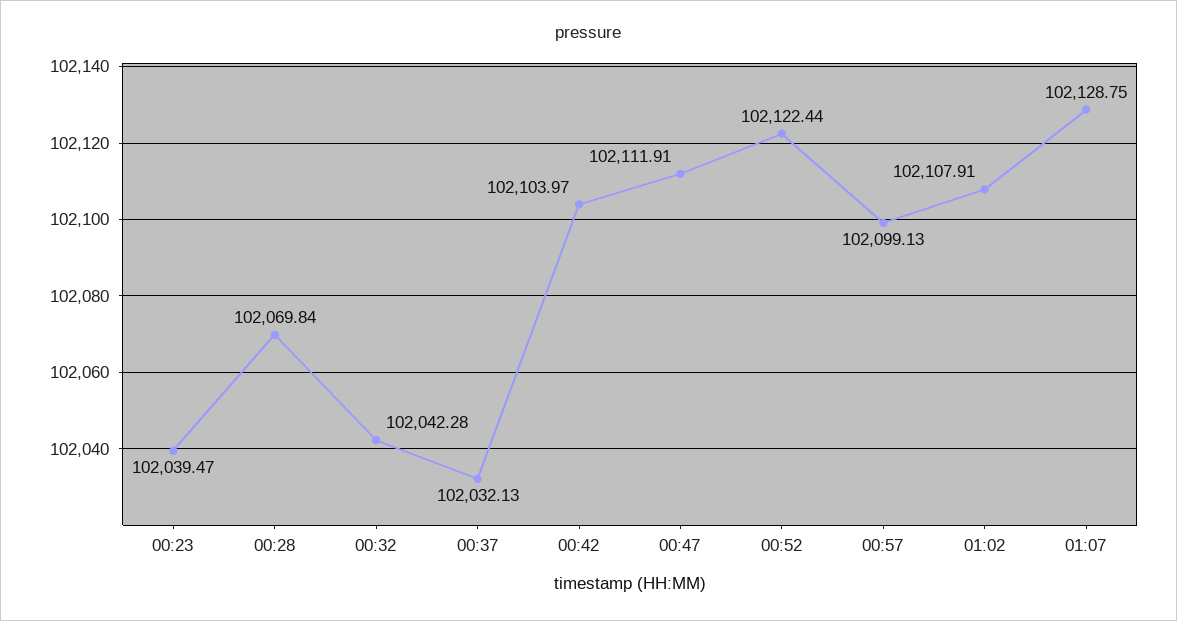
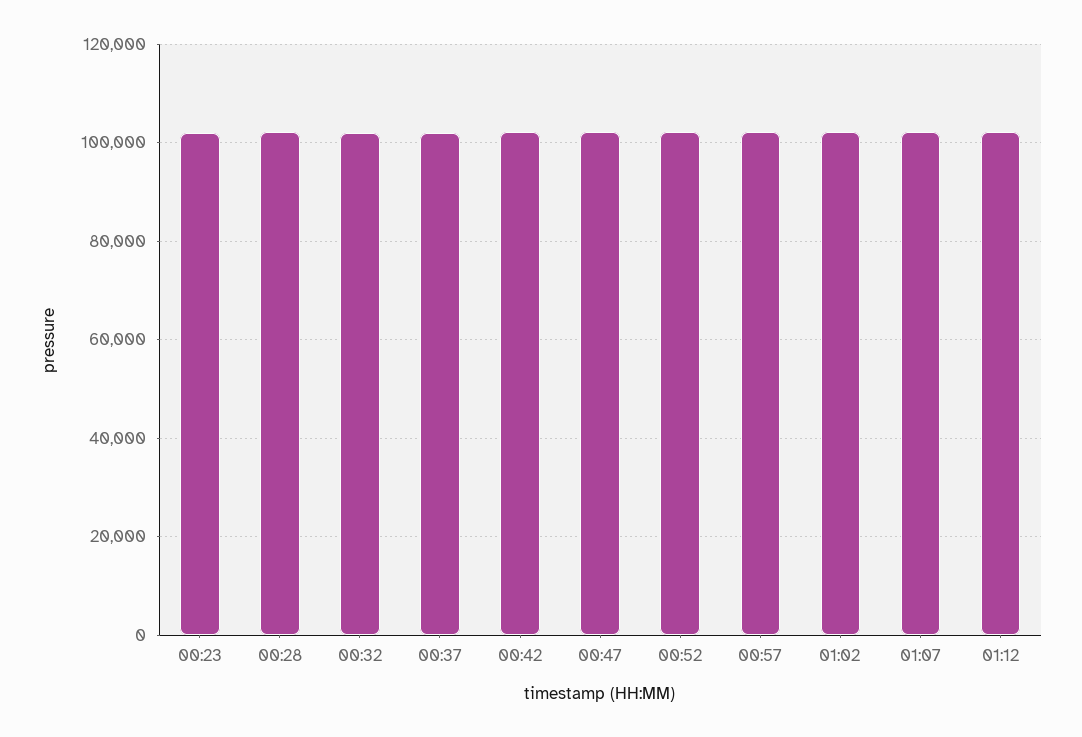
01:12: none -> 102000

